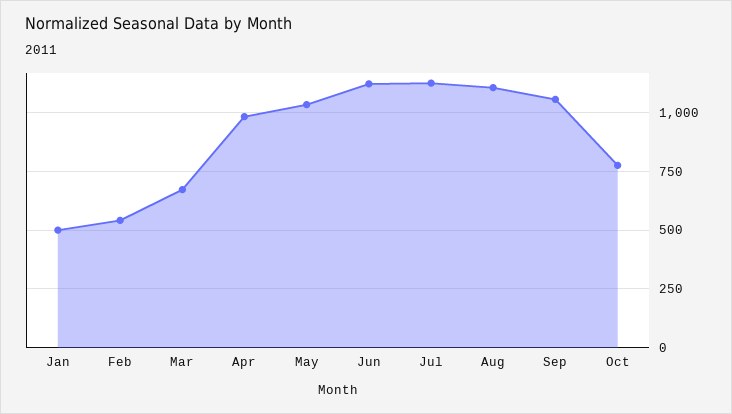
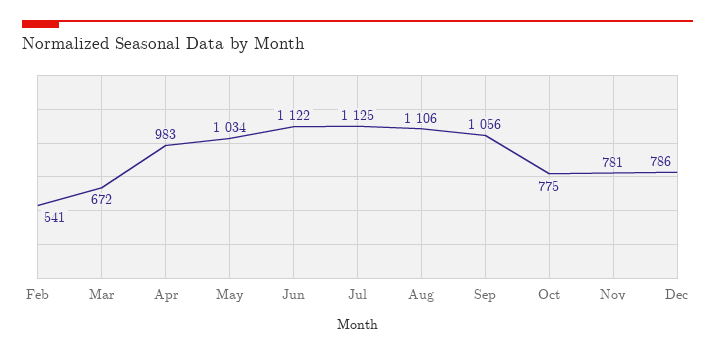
Jan: 500 -> none
Nov: none -> 781
Dec: none -> 786

